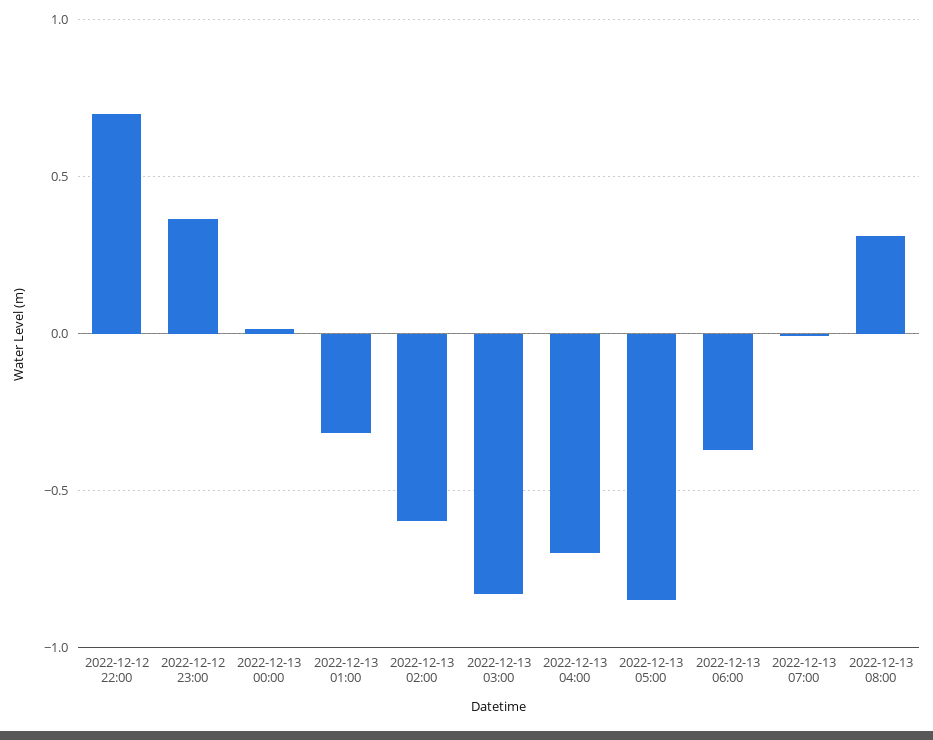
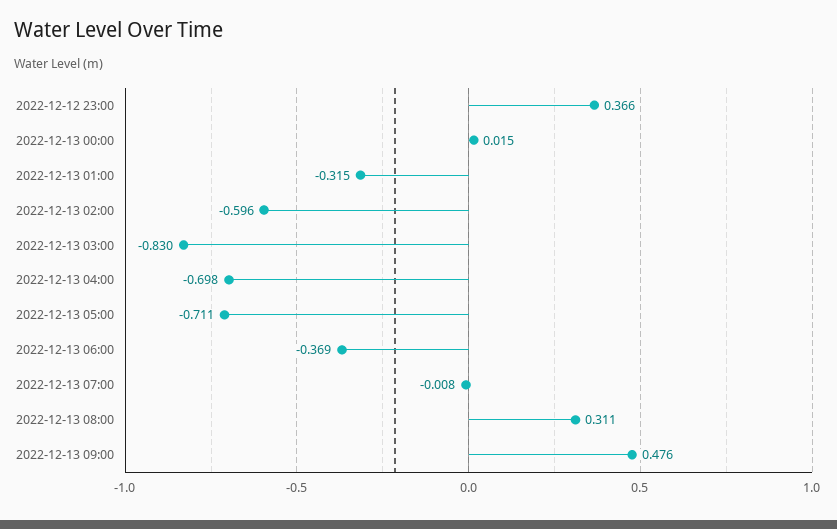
2022-12-12 22:00: 0.7 -> none
2022-12-13 05:00: -0.85 -> -0.711
2022-12-13 09:00: none -> 0.476

